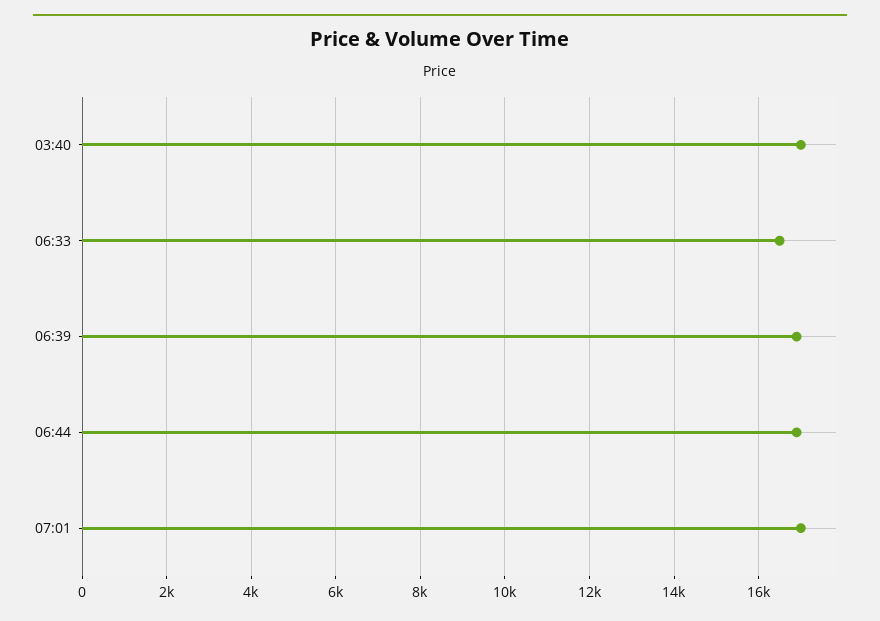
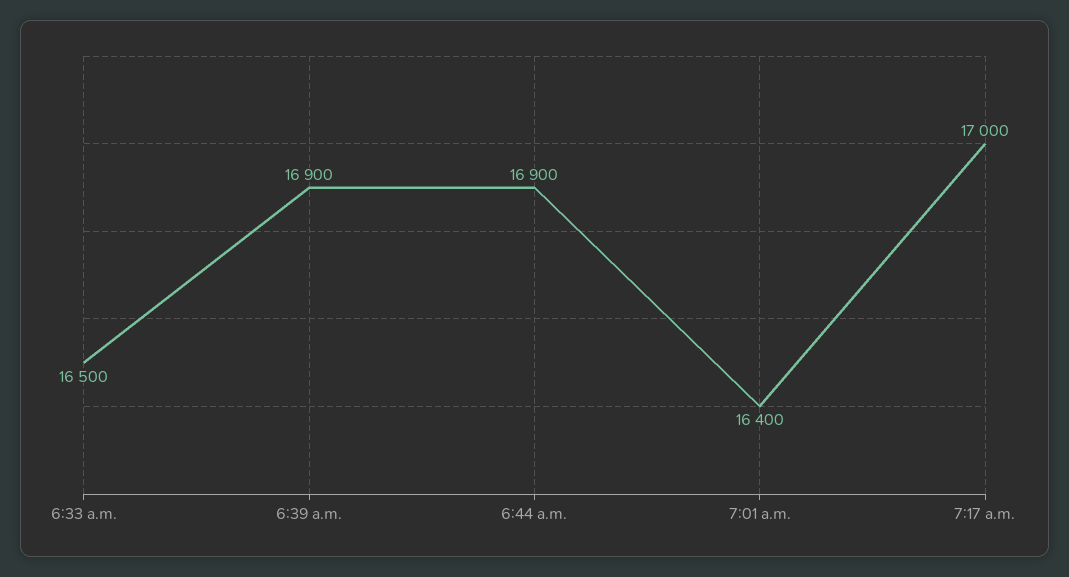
03:40: 17000 -> none
07:01: 17000 -> 16400
7:17 a.m.: none -> 17000

